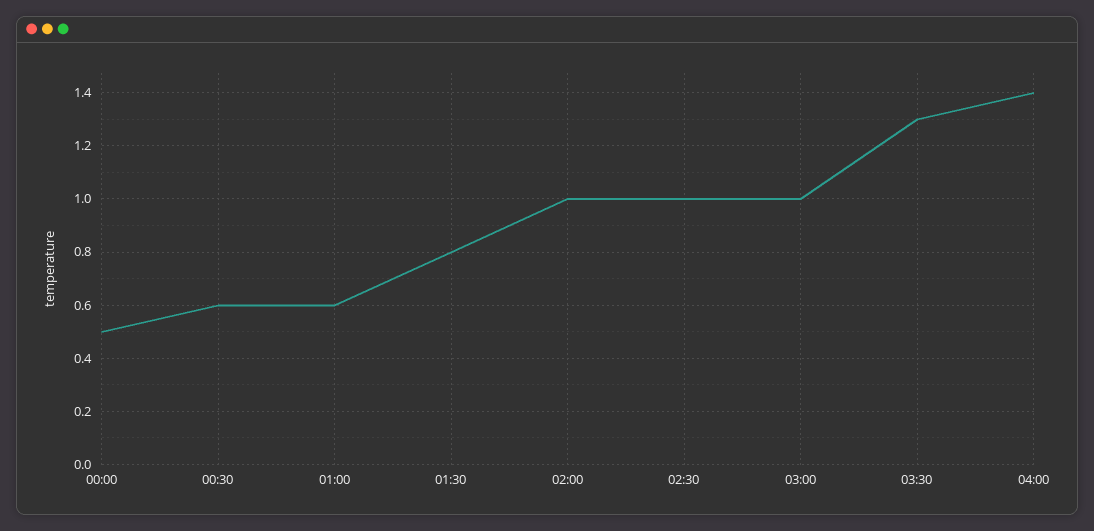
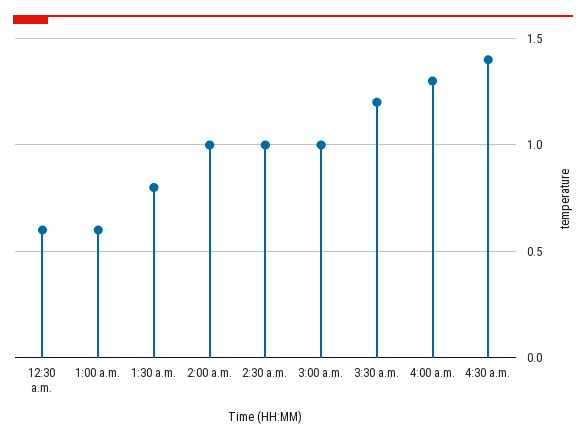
00:00: 0.5 -> none
03:30: 1.3 -> 1.2
04:00: 1.4 -> 1.3
4:30 a.m.: none -> 1.4

